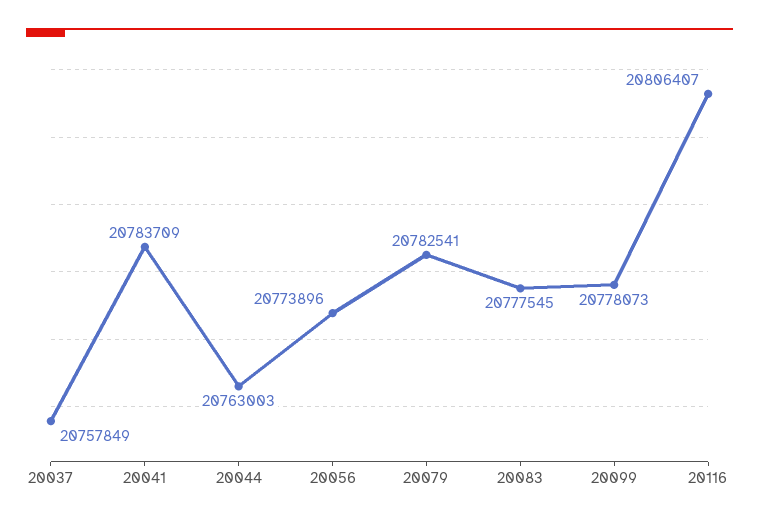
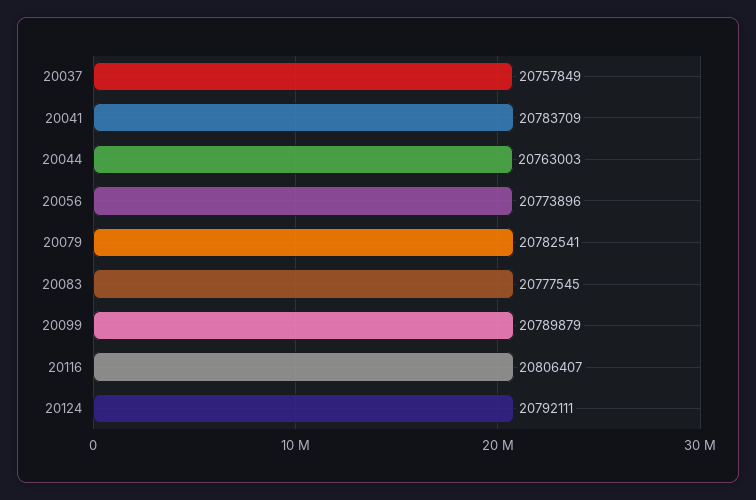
20099: 20778073 -> 20789879
20124: none -> 20792111

